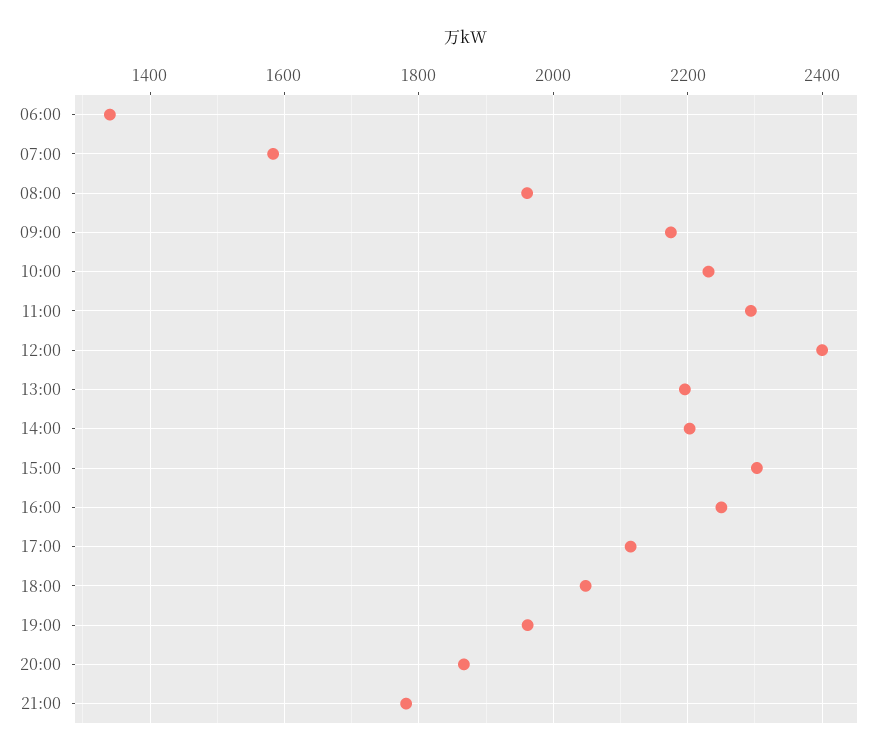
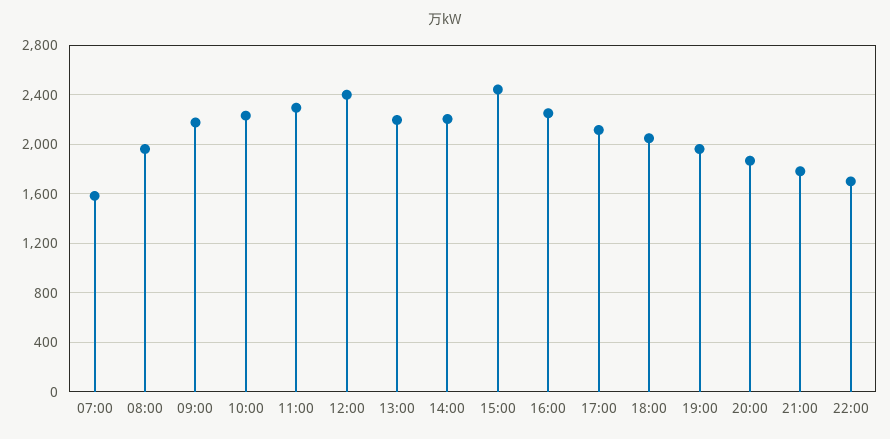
06:00: 1340 -> none
15:00: 2300 -> 2450
22:00: none -> 1700

